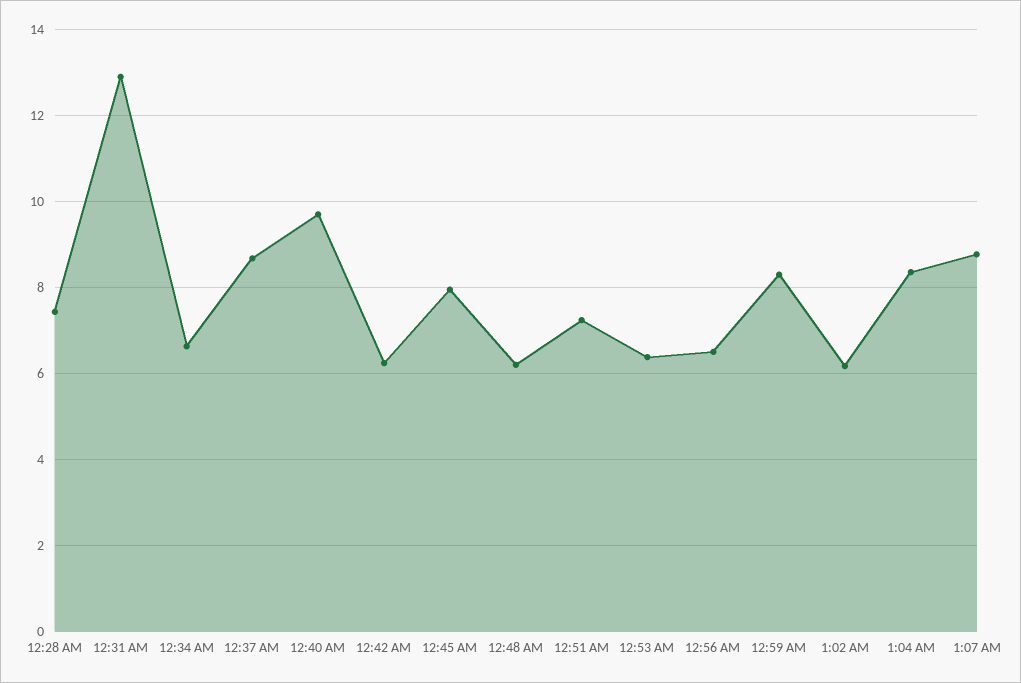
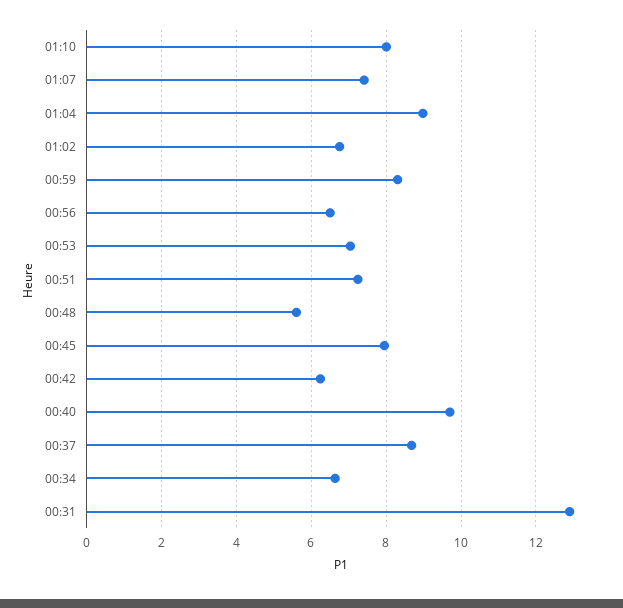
12:28 AM: 7.4 -> none
12:48 AM: 6.2 -> 5.6
12:53 AM: 6.4 -> 7
1:02 AM: 6.2 -> 6.8
1:04 AM: 8.4 -> 9
1:07 AM: 8.8 -> 7.4
01:10: none -> 8

